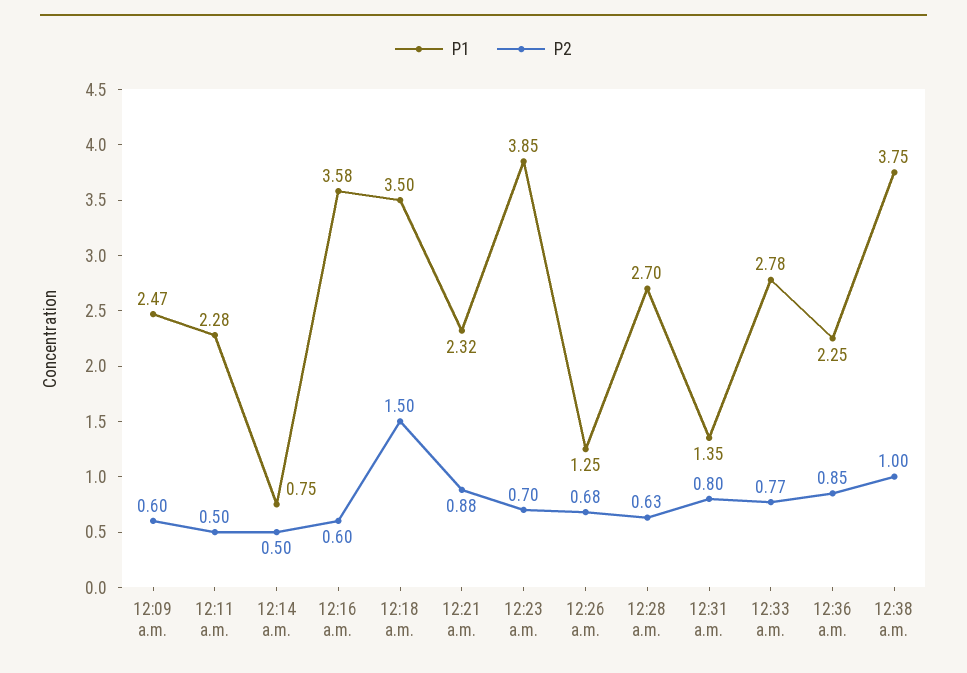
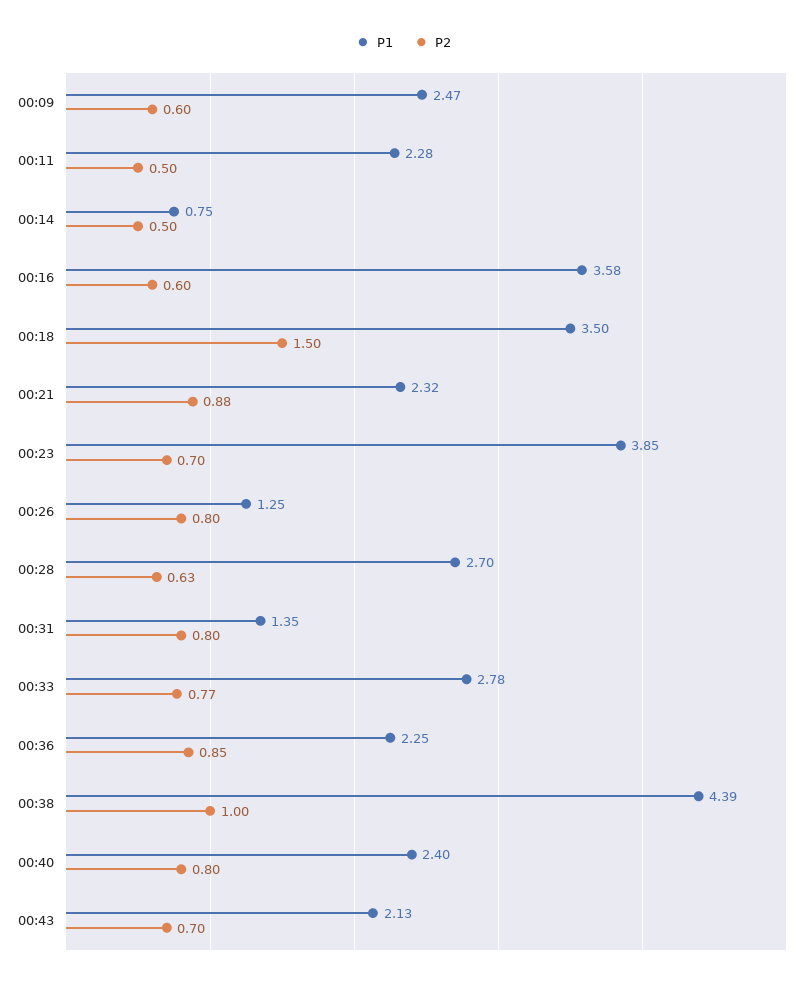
P2, 12:26 a.m.: 0.68 -> 0.8
P1, 12:38 a.m.: 3.75 -> 4.39
P1, 00:40: none -> 2.4
P2, 00:40: none -> 0.8
P1, 00:43: none -> 2.13
P2, 00:43: none -> 0.7

